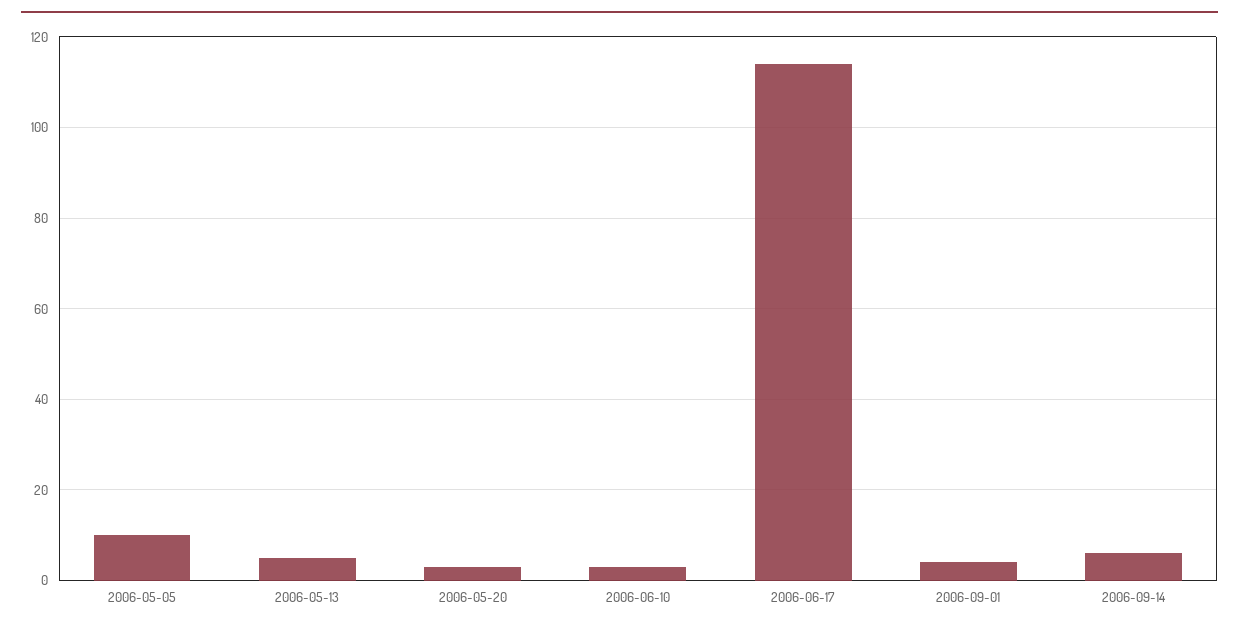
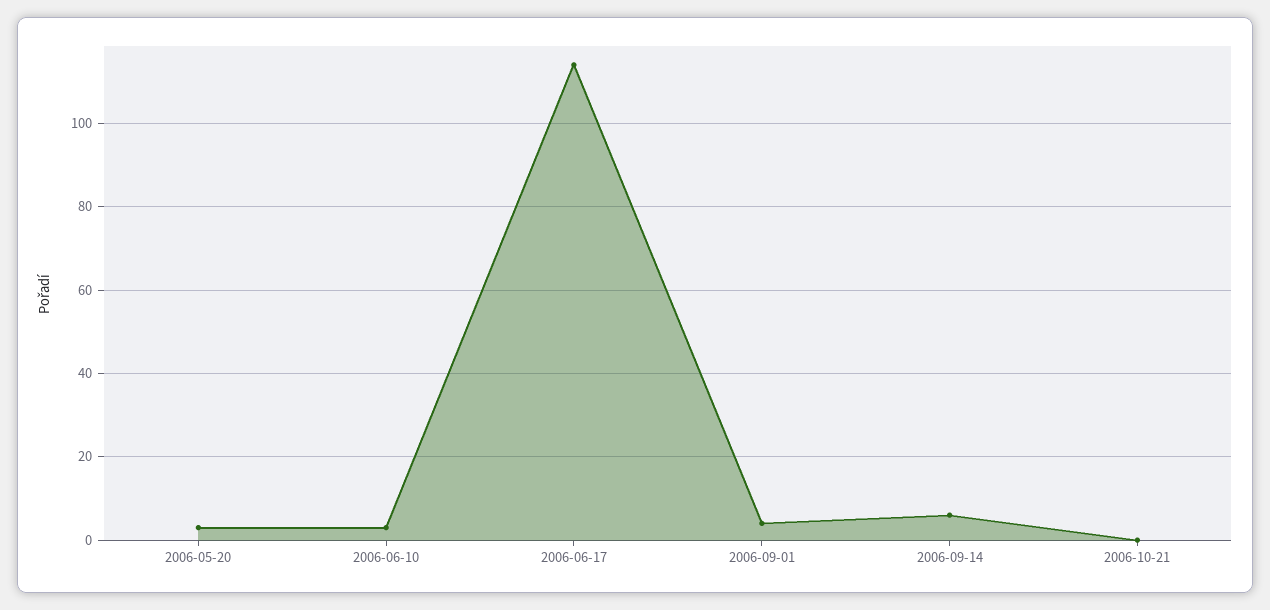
2006-05-05: 10 -> none
2006-05-13: 5 -> none
2006-10-21: none -> 0

